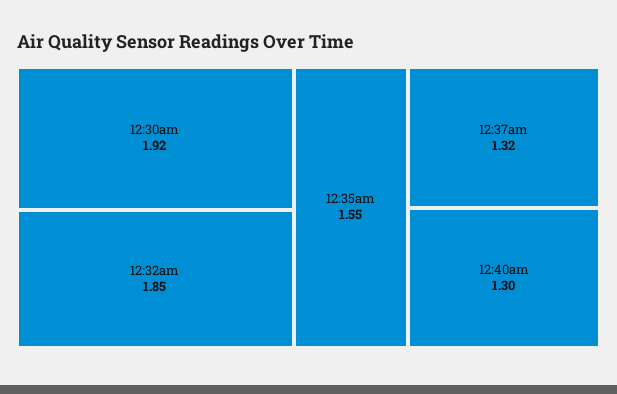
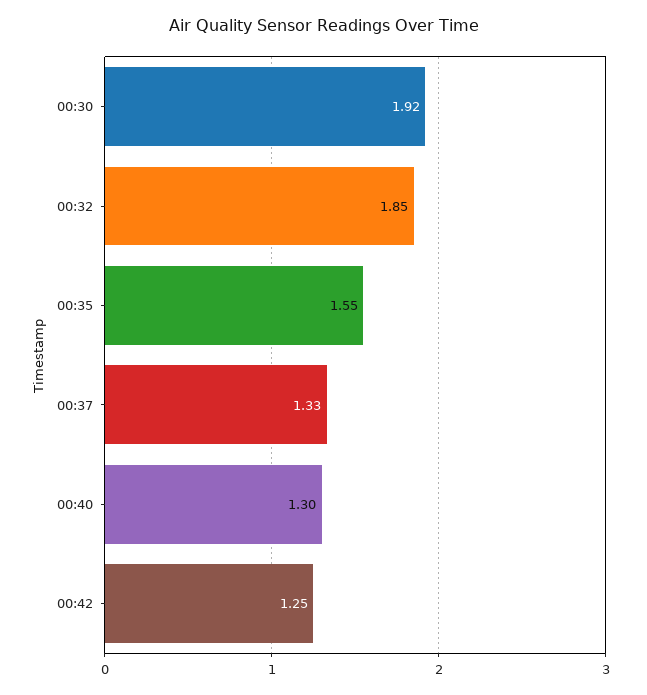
12:37am: 1.32 -> 1.33
00:42: none -> 1.25

